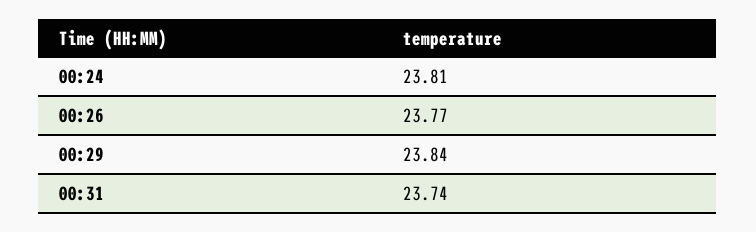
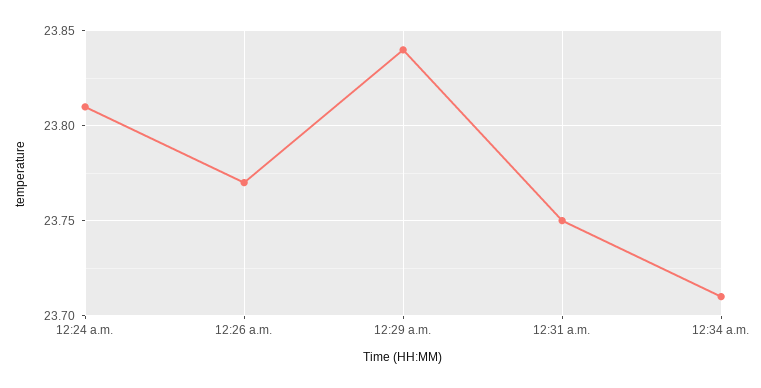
00:31: 23.74 -> 23.75
12:34 a.m.: none -> 23.71

